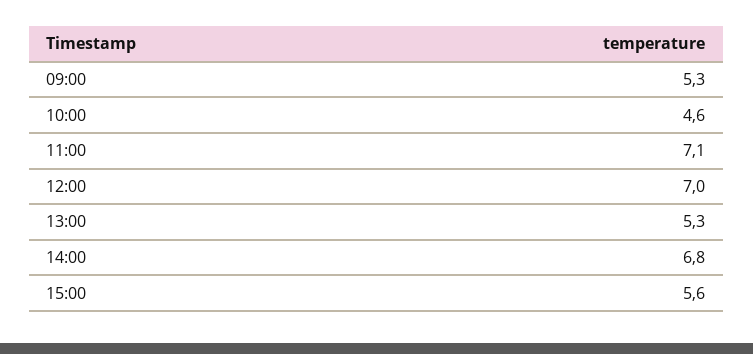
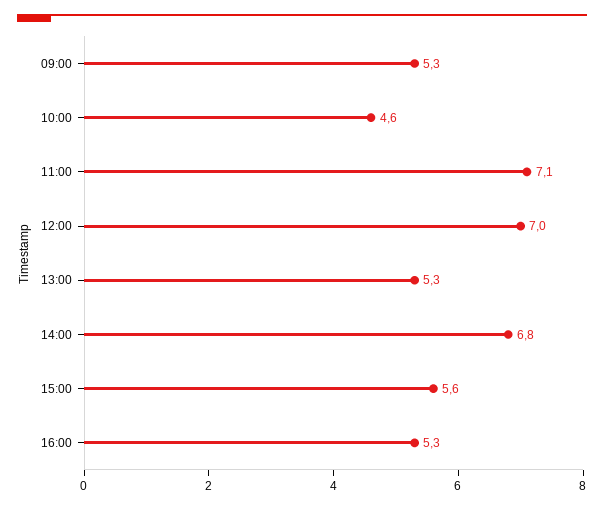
16:00: none -> 5.3

